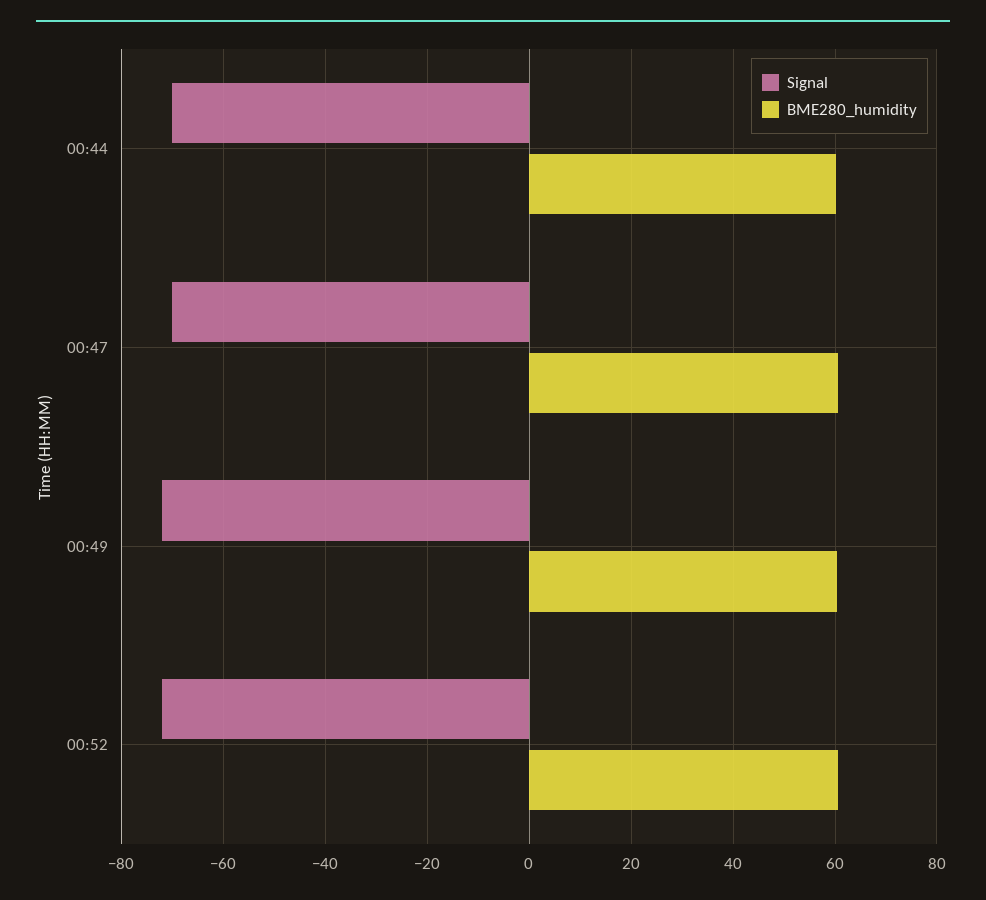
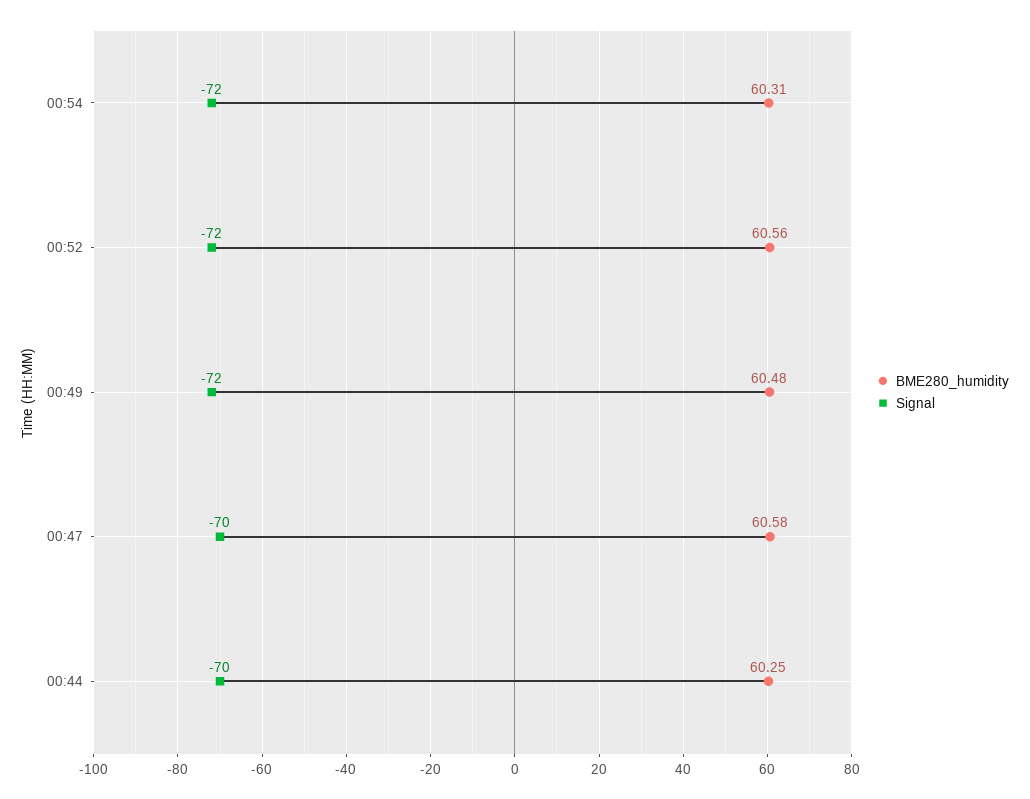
BME280_humidity, 00:54: none -> 60.31
Signal, 00:54: none -> -72

